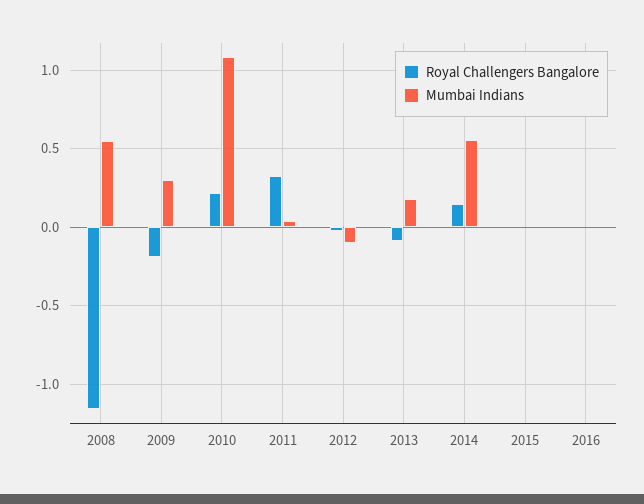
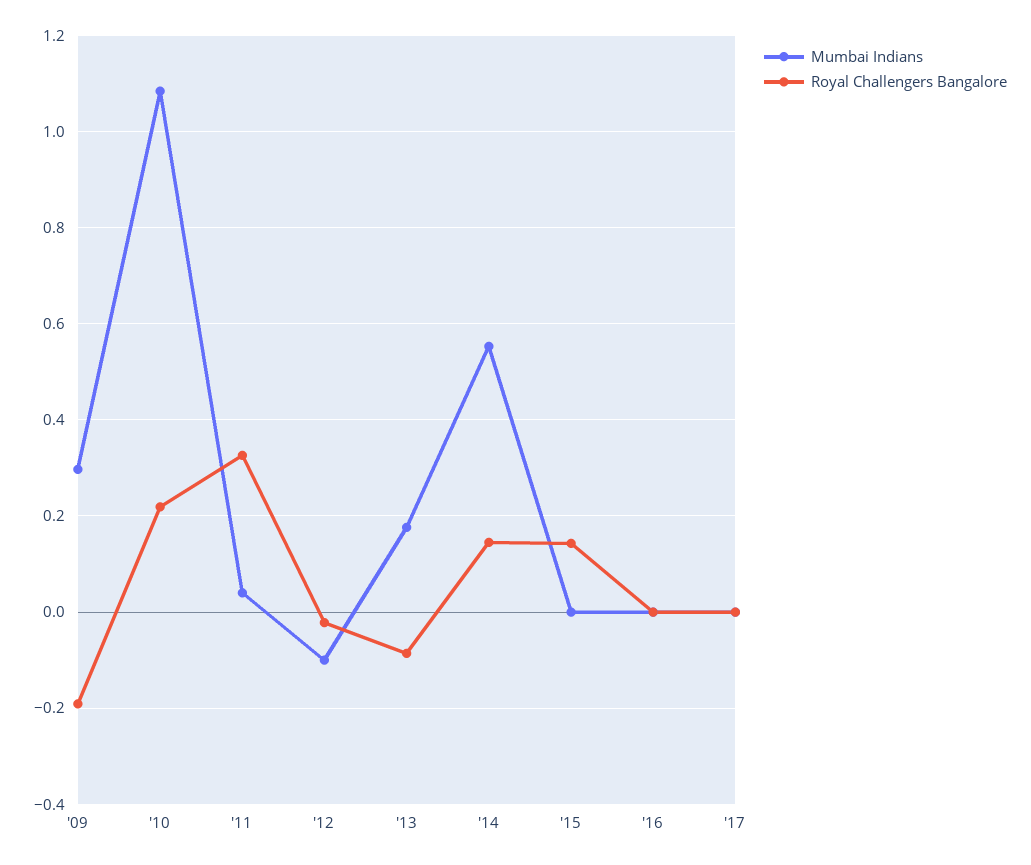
Royal Challengers Bangalore, 2008: -1.15 -> none
Mumbai Indians, 2008: 0.55 -> none
Royal Challengers Bangalore, 2015: 0 -> 0.14
Mumbai Indians, '17: none -> 0
Royal Challengers Bangalore, '17: none -> 0

